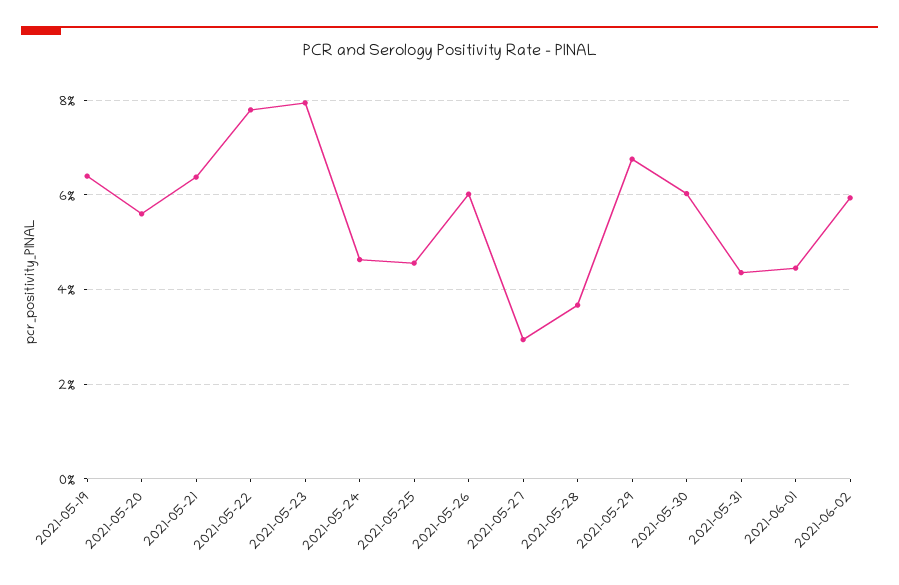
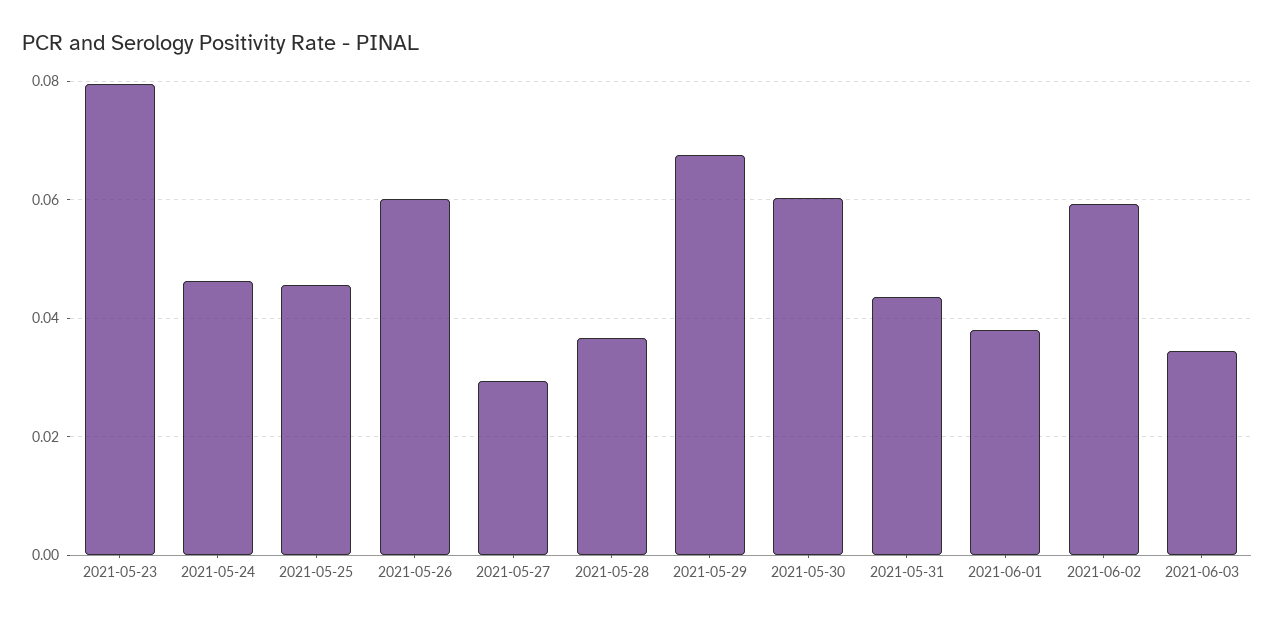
2021-05-19: 0.064 -> none
2021-05-20: 0.056 -> none
2021-05-21: 0.064 -> none
2021-05-22: 0.078 -> none
2021-06-01: 0.044 -> 0.038
2021-06-03: none -> 0.034

